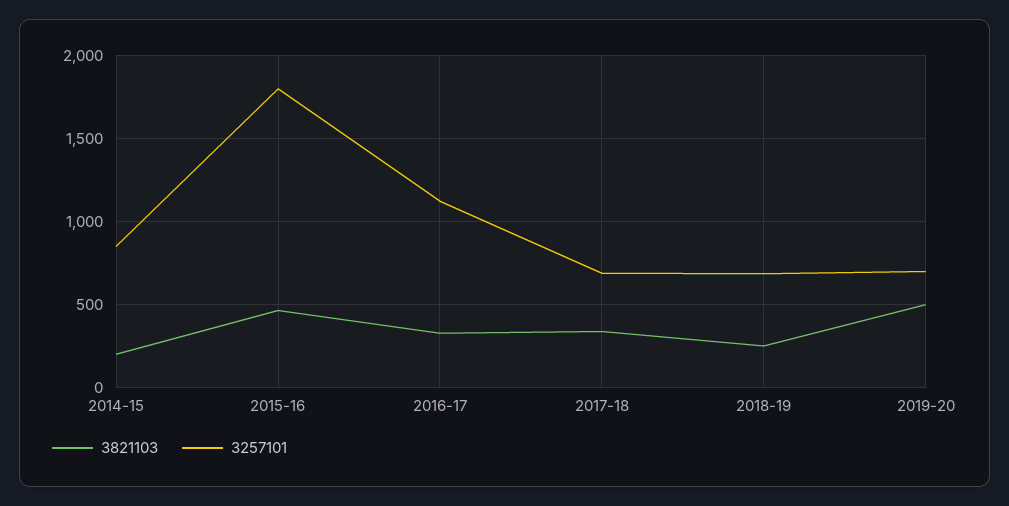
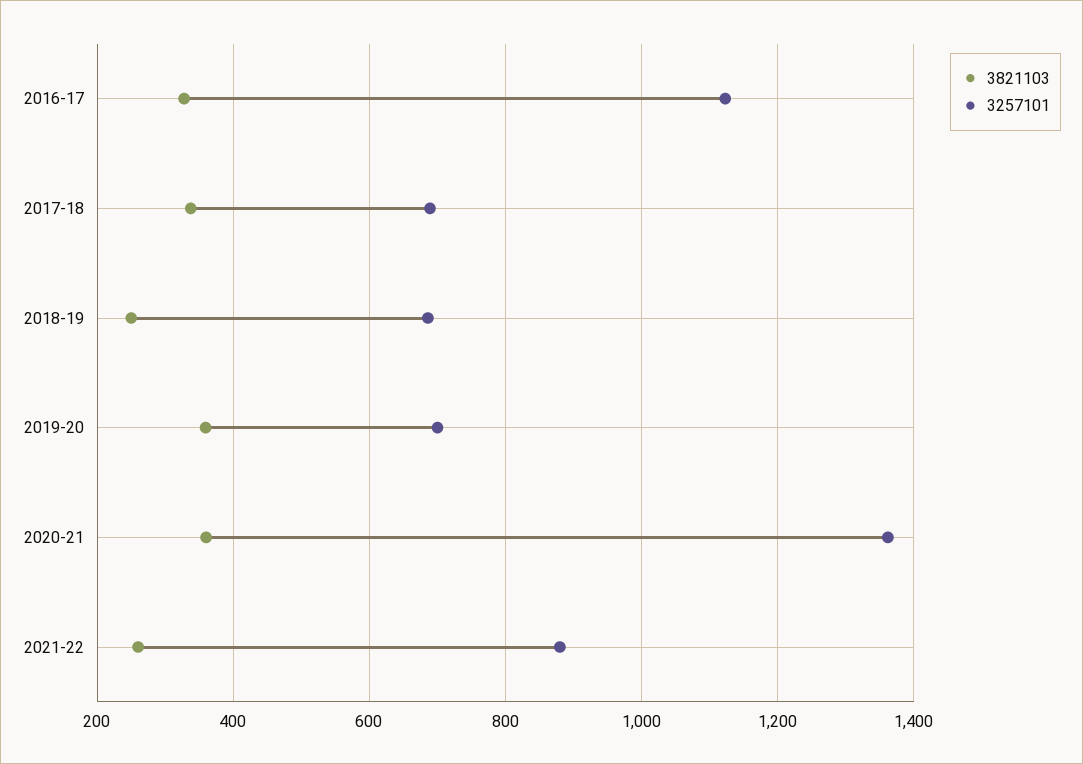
3821103, 2014-15: 200 -> none
3257101, 2014-15: 850 -> none
3821103, 2015-16: 450 -> none
3257101, 2015-16: 1800 -> none
3821103, 2019-20: 500 -> 360
3821103, 2020-21: none -> 360
3257101, 2020-21: none -> 1360
3821103, 2021-22: none -> 260
3257101, 2021-22: none -> 880

